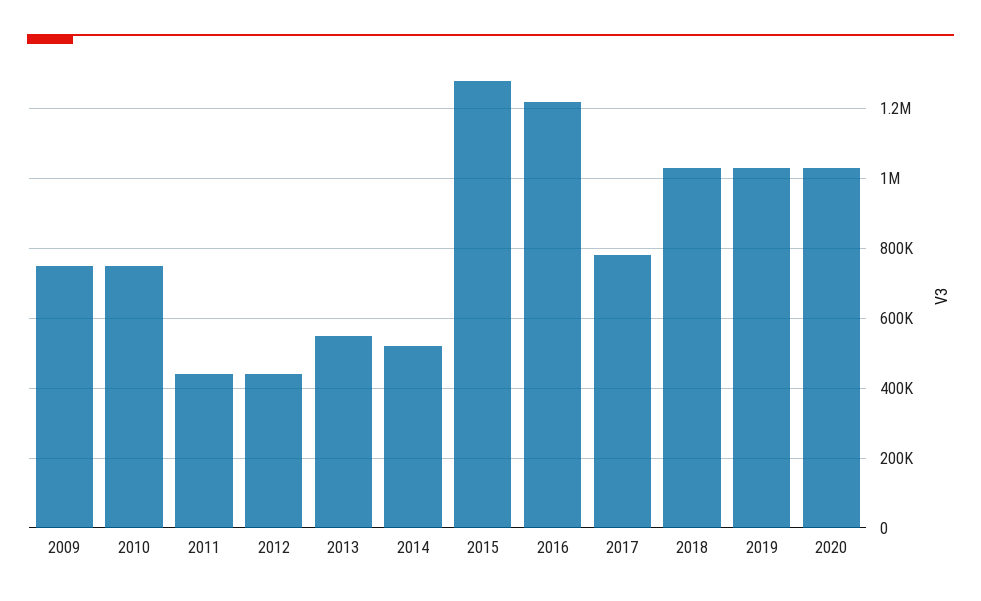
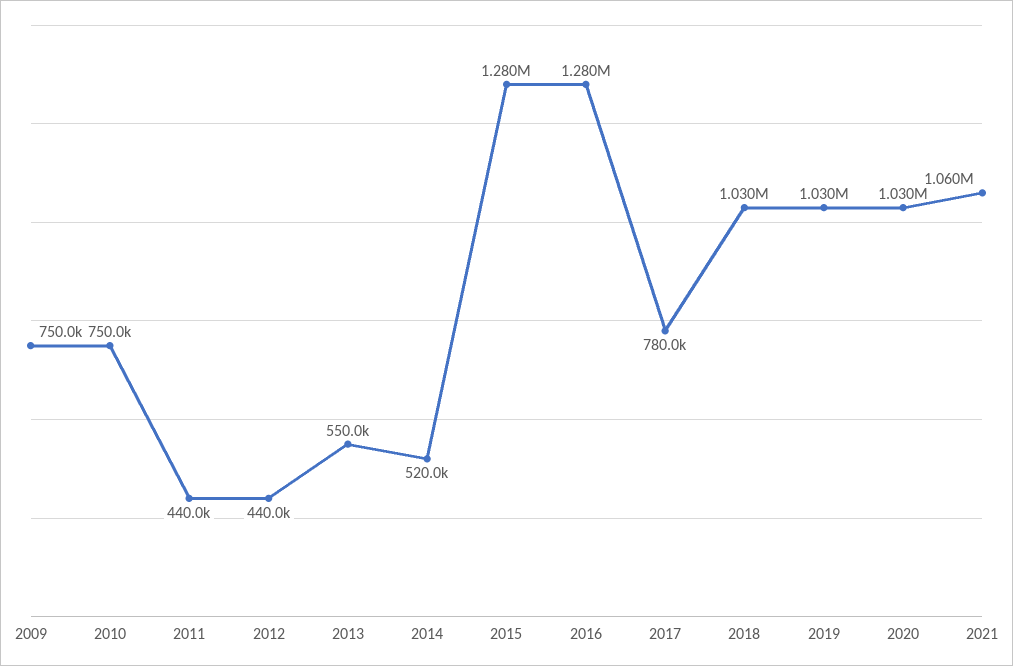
2016: 1220000 -> 1280000
2021: none -> 1060000

